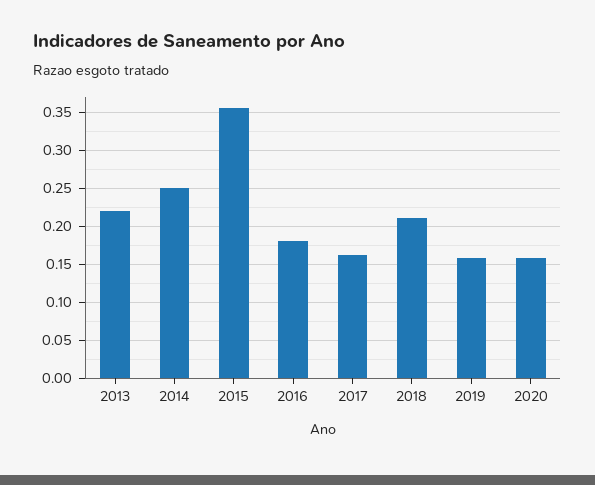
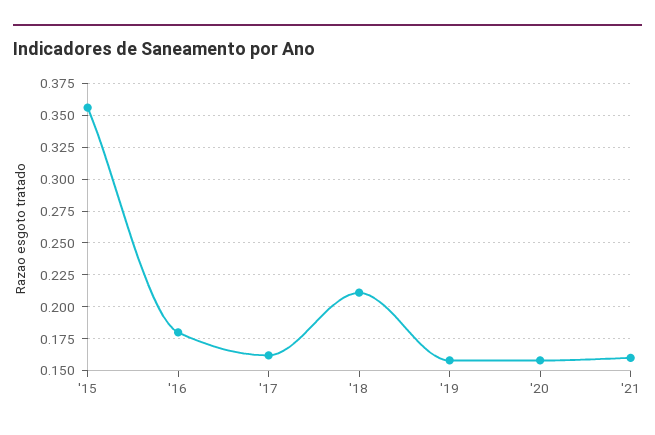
2013: 0.22 -> none
2014: 0.25 -> none
'21: none -> 0.16

